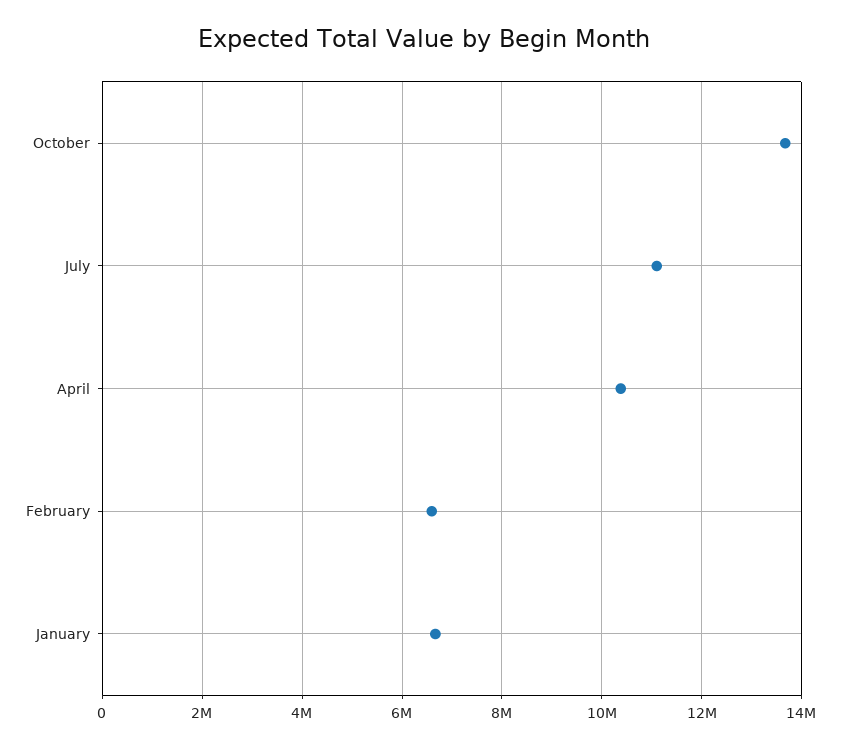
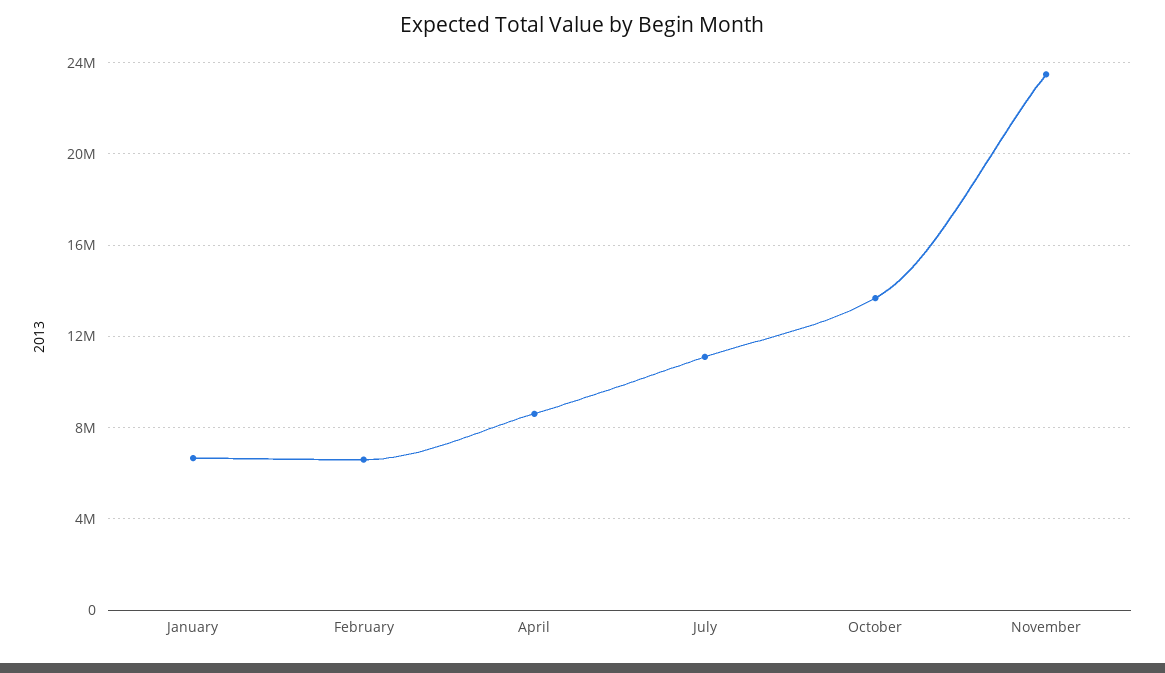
April: 10400000 -> 8500000
November: none -> 23500000

